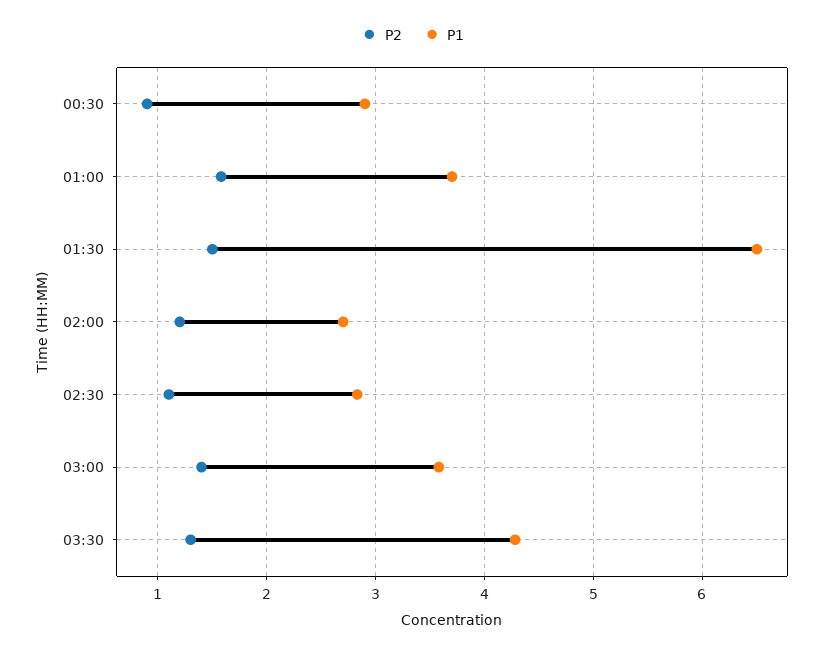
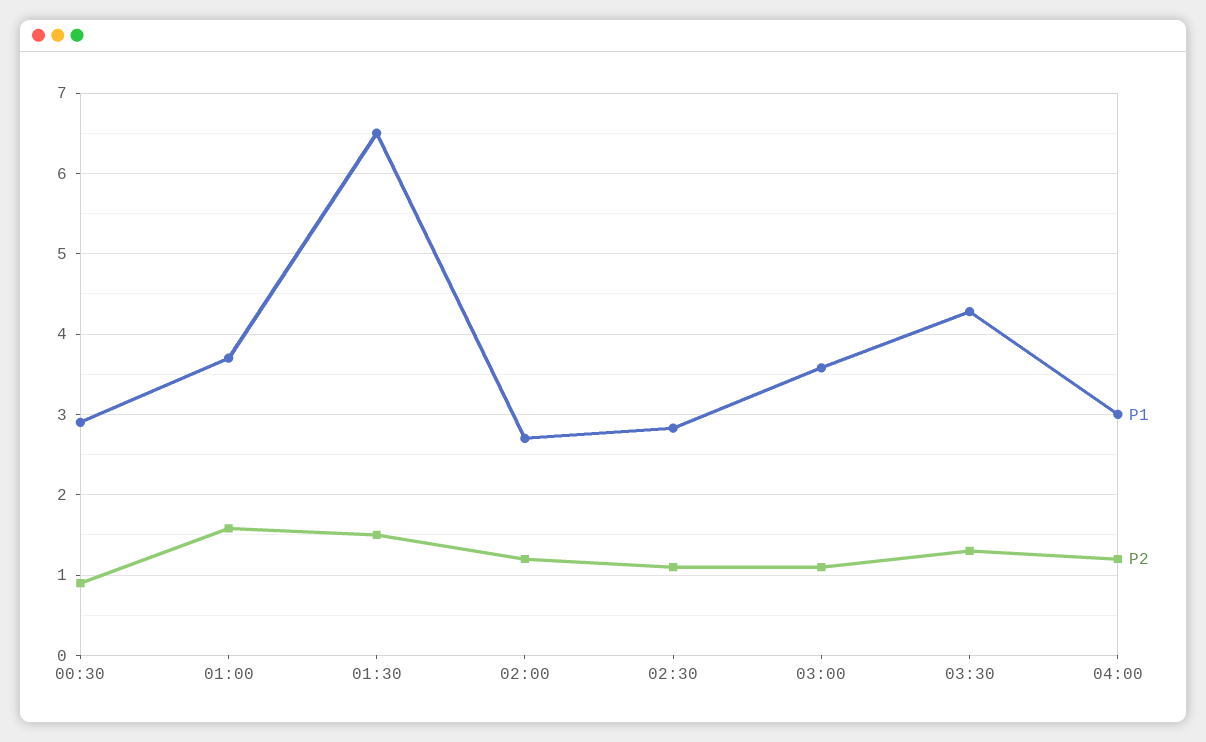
P2, 03:00: 1.4 -> 1.1
P1, 04:00: none -> 3
P2, 04:00: none -> 1.2

